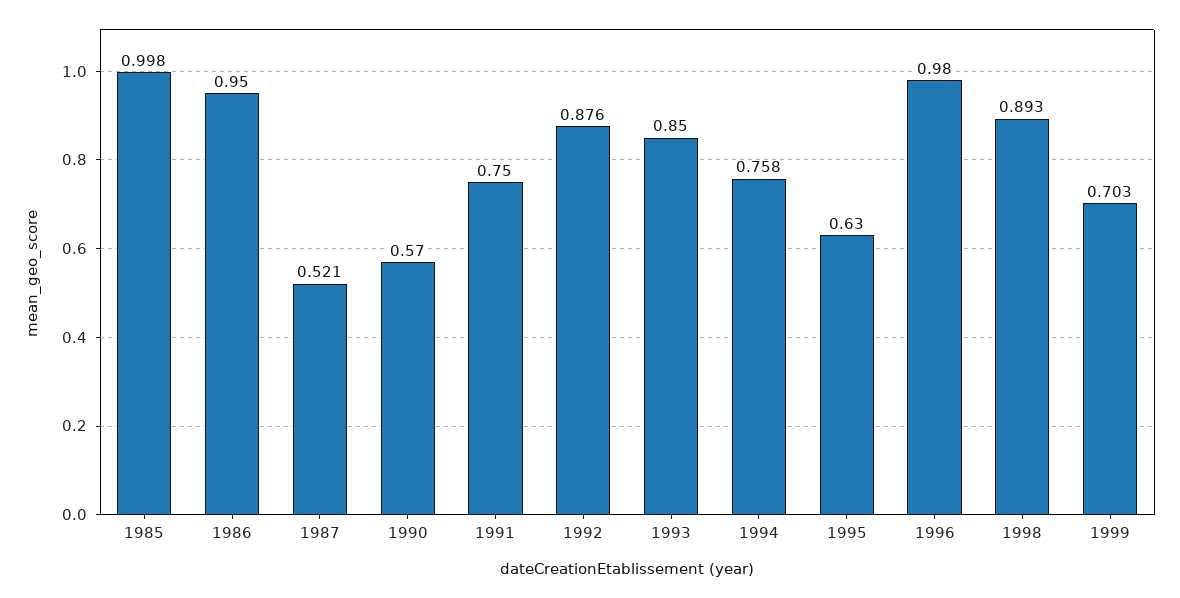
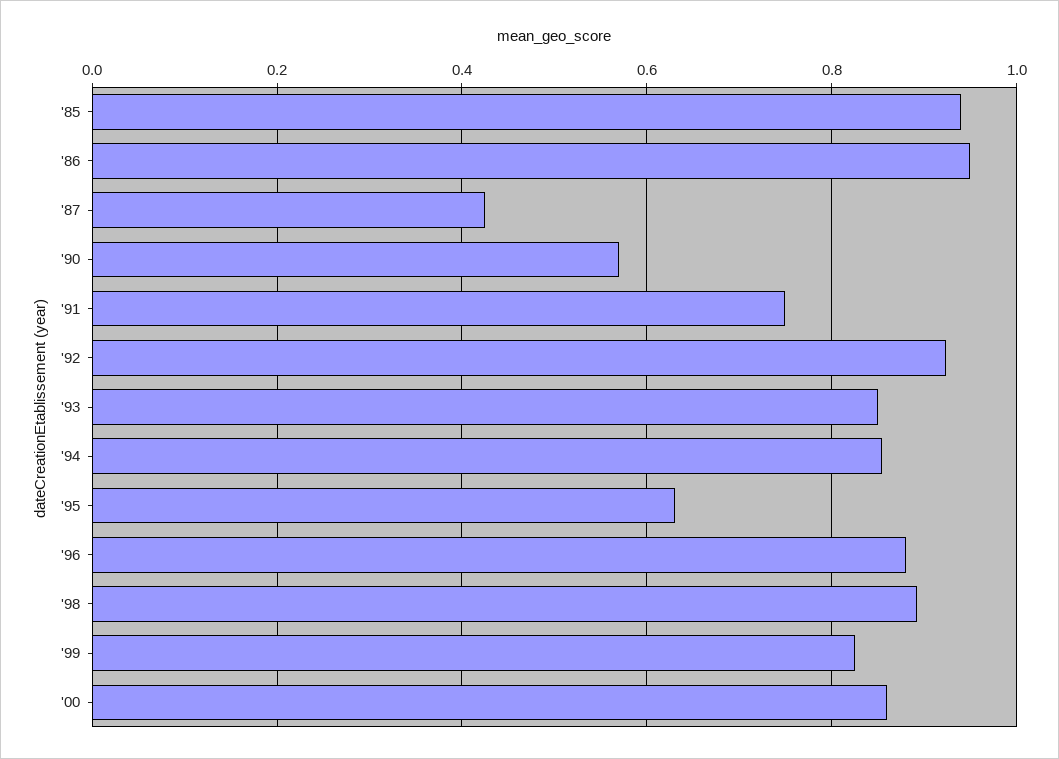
1985: 0.998 -> 0.94
1987: 0.521 -> 0.42
1992: 0.876 -> 0.92
1994: 0.758 -> 0.86
1996: 0.98 -> 0.88
1999: 0.703 -> 0.82
'00: none -> 0.86

